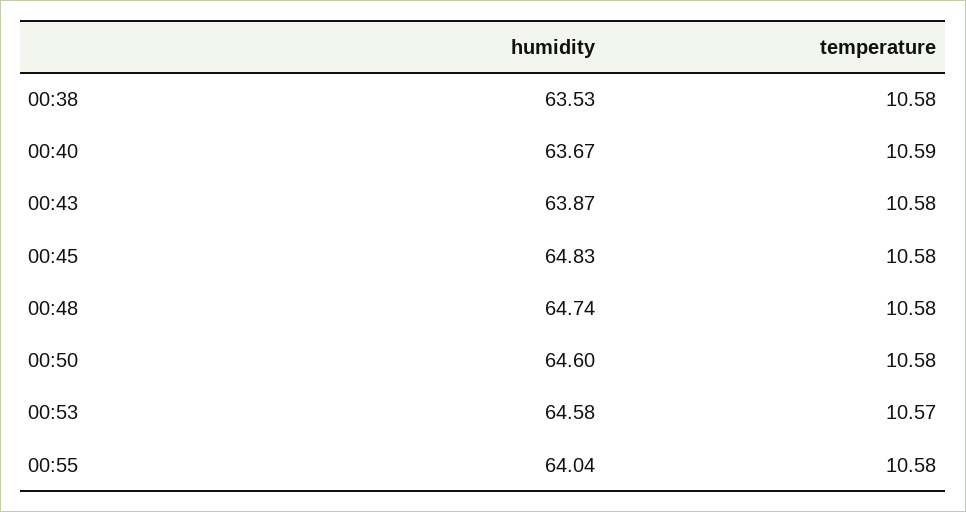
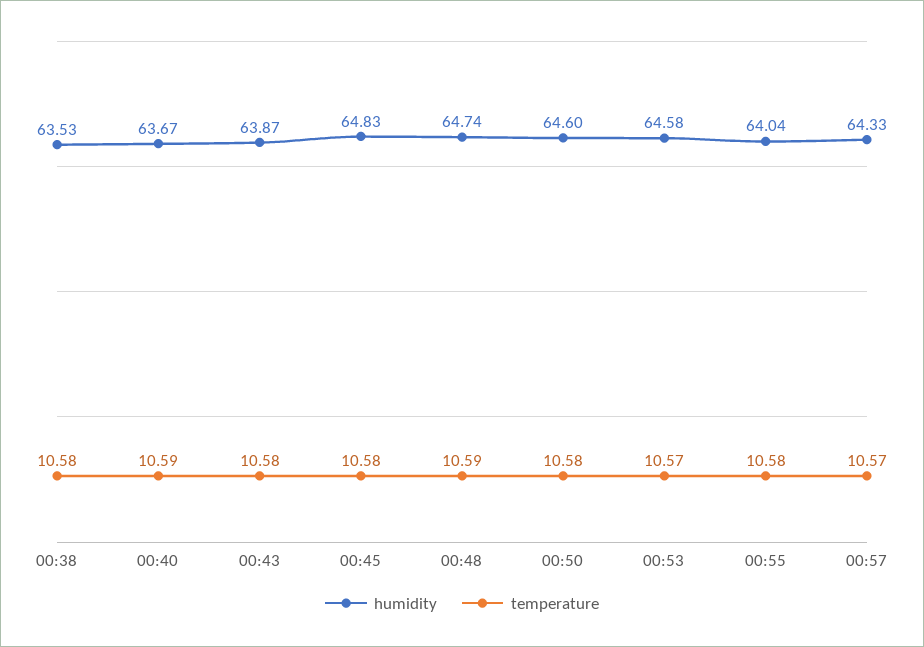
temperature, 00:48: 10.58 -> 10.59
humidity, 00:57: none -> 64.33
temperature, 00:57: none -> 10.57

